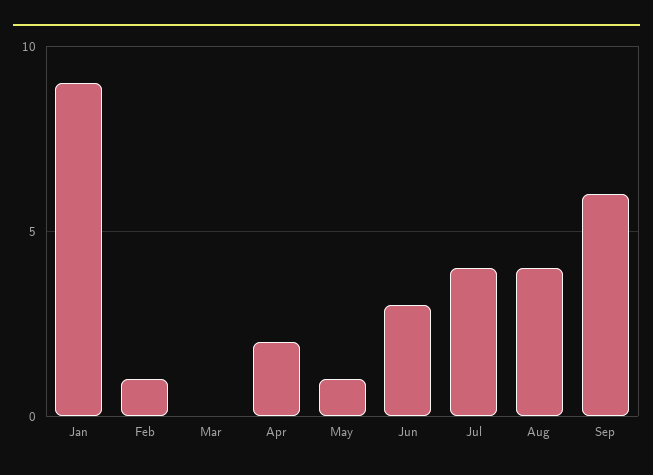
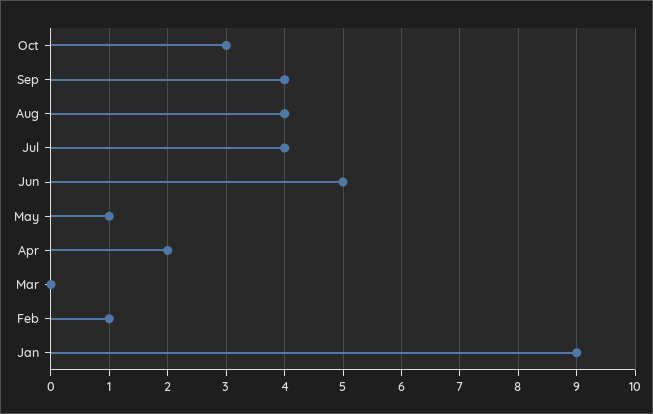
Jun: 3 -> 5
Sep: 6 -> 4
Oct: none -> 3

